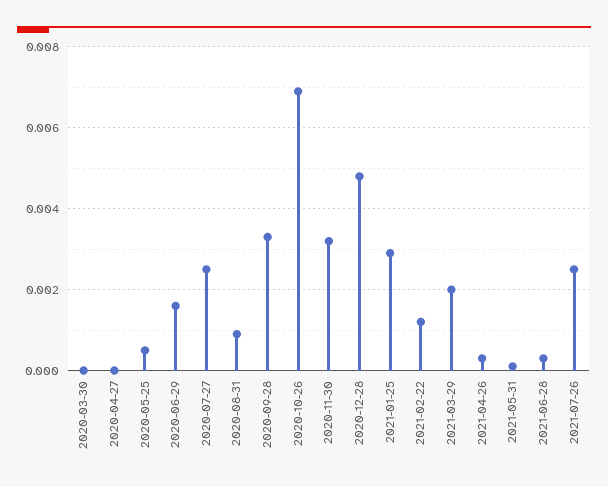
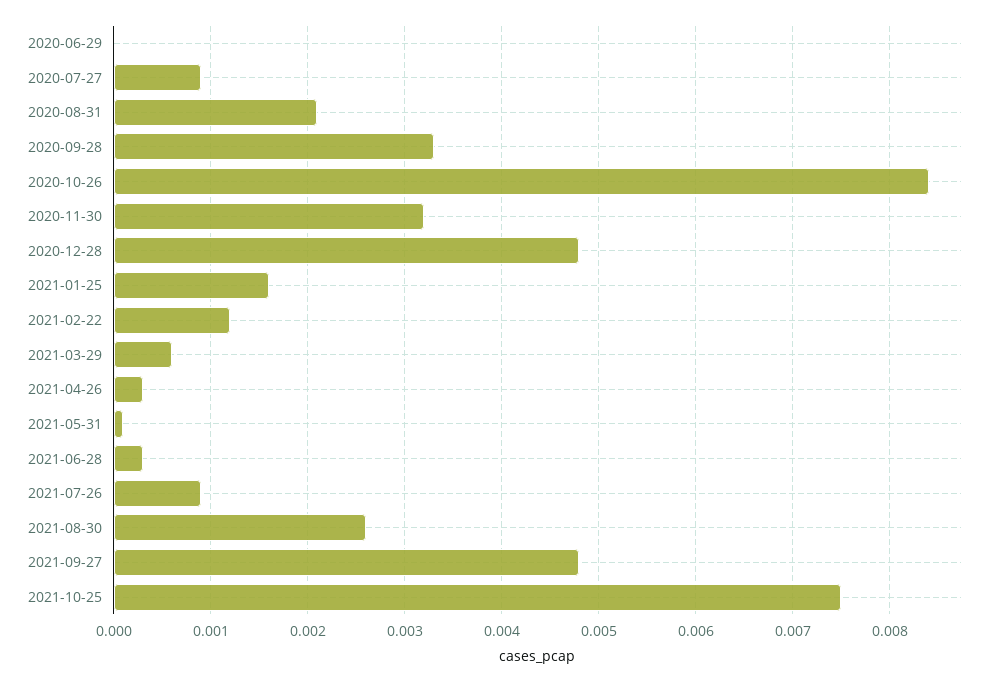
2020-03-30: 0 -> none
2020-04-27: 0 -> none
2020-05-25: 0.0005 -> none
2020-06-29: 0.0015 -> 0
2020-07-27: 0.0025 -> 0.0009
2020-08-31: 0.001 -> 0.0021
2020-10-26: 0.007 -> 0.0084
2021-01-25: 0.003 -> 0.0016
2021-03-29: 0.002 -> 0.0006
2021-07-26: 0.0025 -> 0.0009
2021-08-30: none -> 0.0026
2021-09-27: none -> 0.0048
2021-10-25: none -> 0.0075

